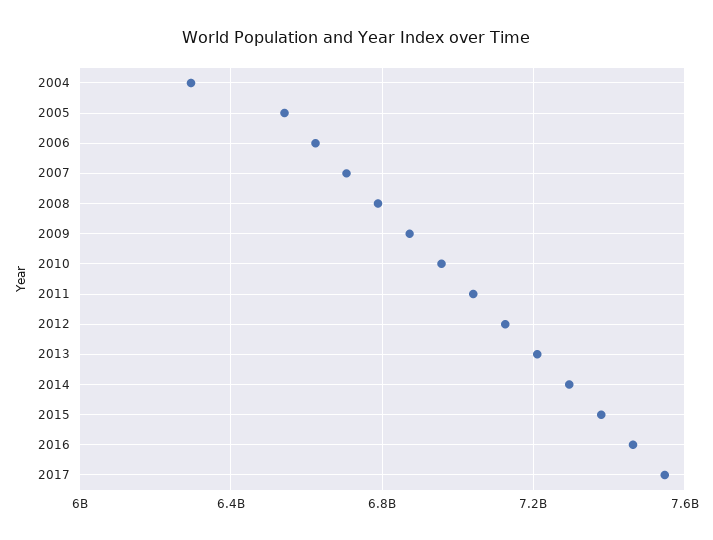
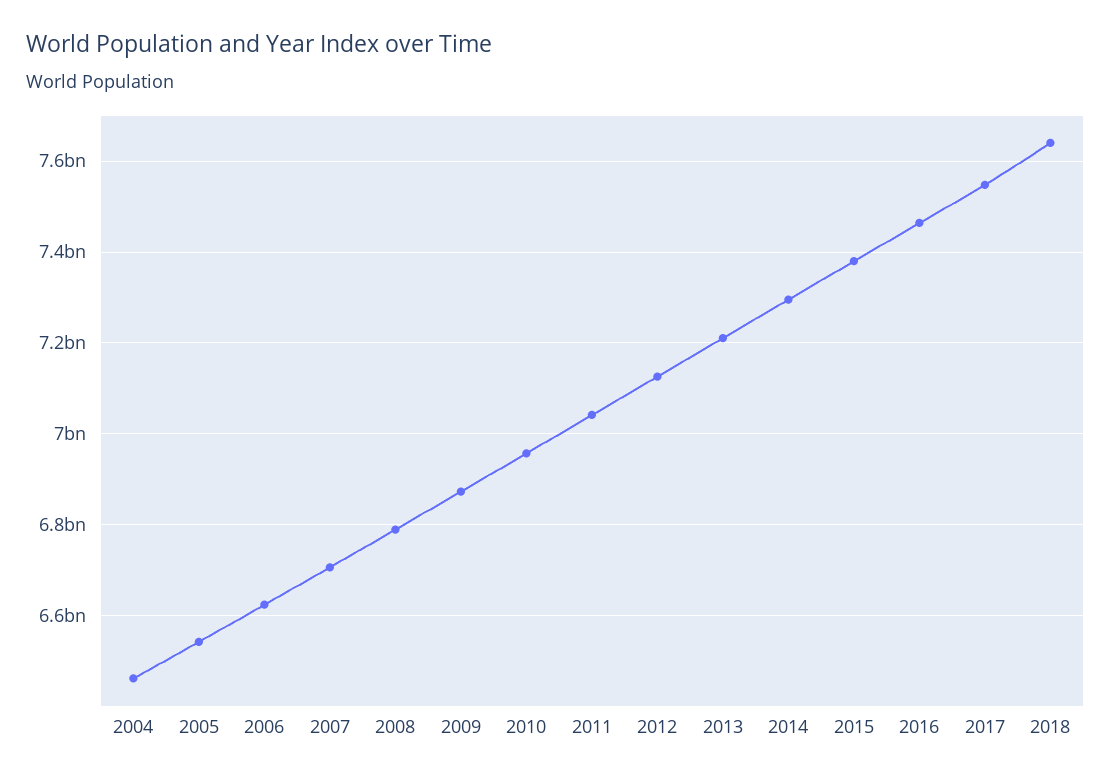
2004: 6300000000 -> 6460000000
2018: none -> 7640000000

